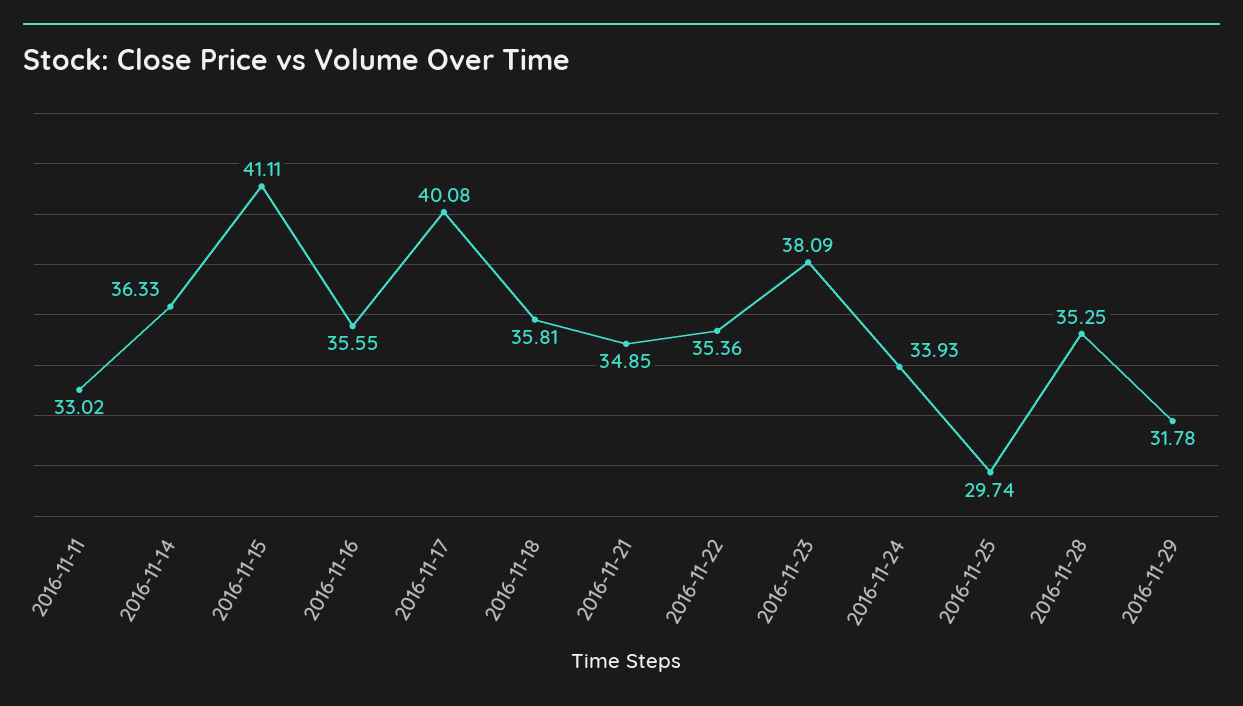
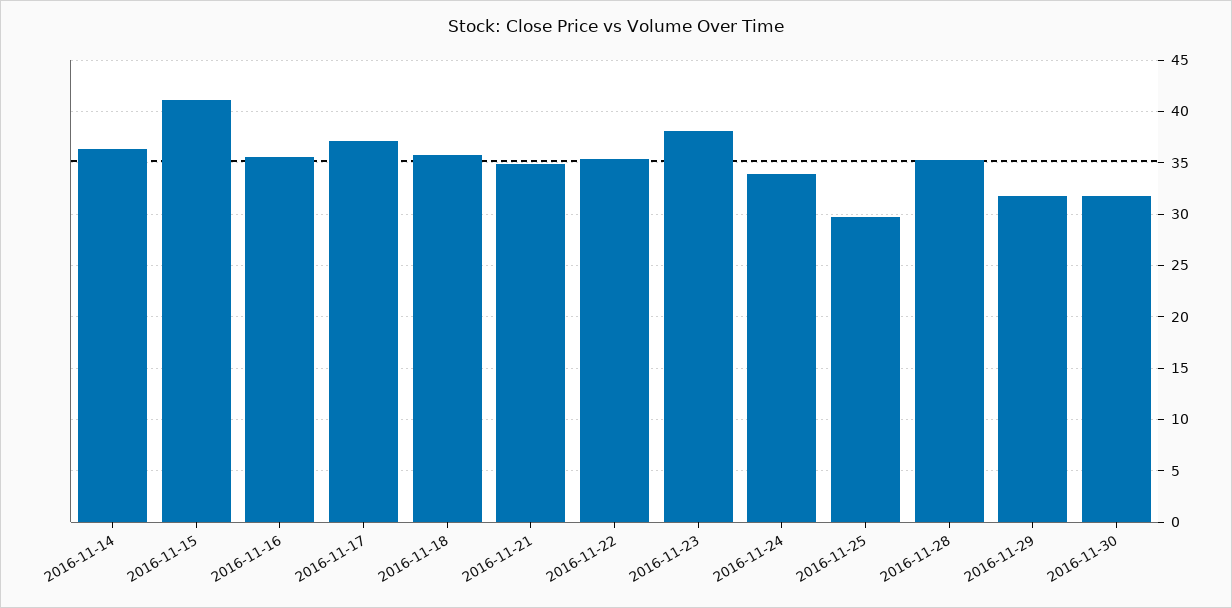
2016-11-11: 33.02 -> none
2016-11-17: 40.08 -> 37
2016-11-30: none -> 32

